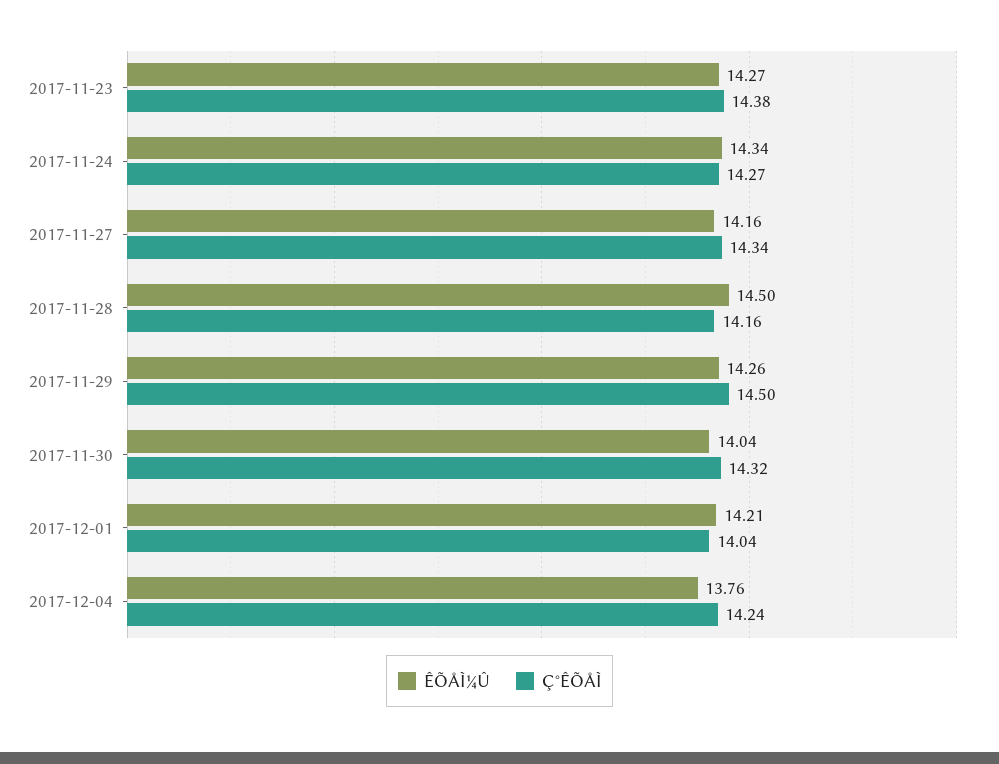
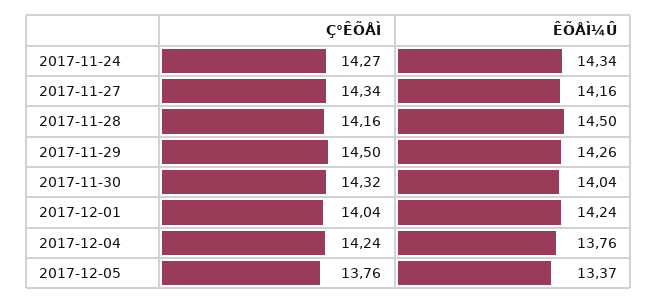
ÊÕÅÌ¼Û, 2017-11-23: 14.27 -> none
Ç°ÊÕÅÌ, 2017-11-23: 14.38 -> none
ÊÕÅÌ¼Û, 2017-12-01: 14.21 -> 14.24
Ç°ÊÕÅÌ, 2017-12-05: none -> 13.76
ÊÕÅÌ¼Û, 2017-12-05: none -> 13.37

